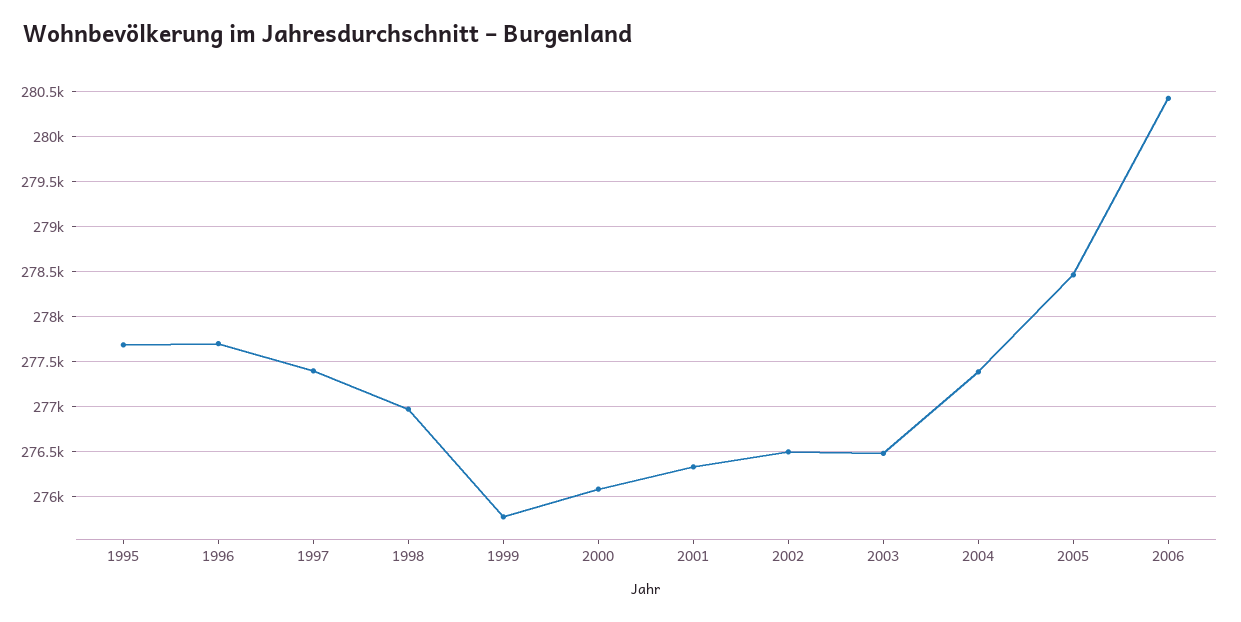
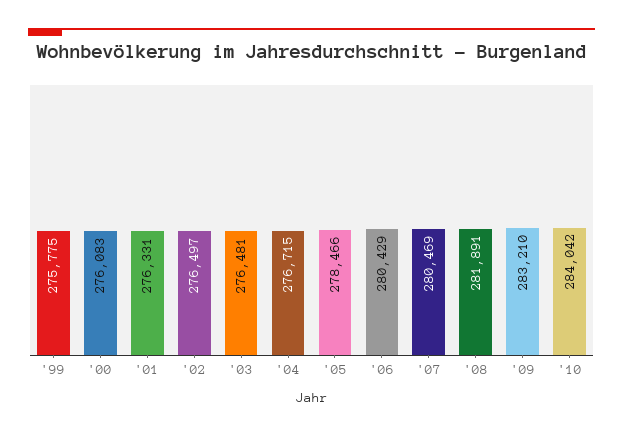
1995: 277700 -> none
1996: 277700 -> none
1997: 277400 -> none
1998: 277000 -> none
2004: 277400 -> 276715
'07: none -> 280469
'08: none -> 281891
'09: none -> 283210
'10: none -> 284042

